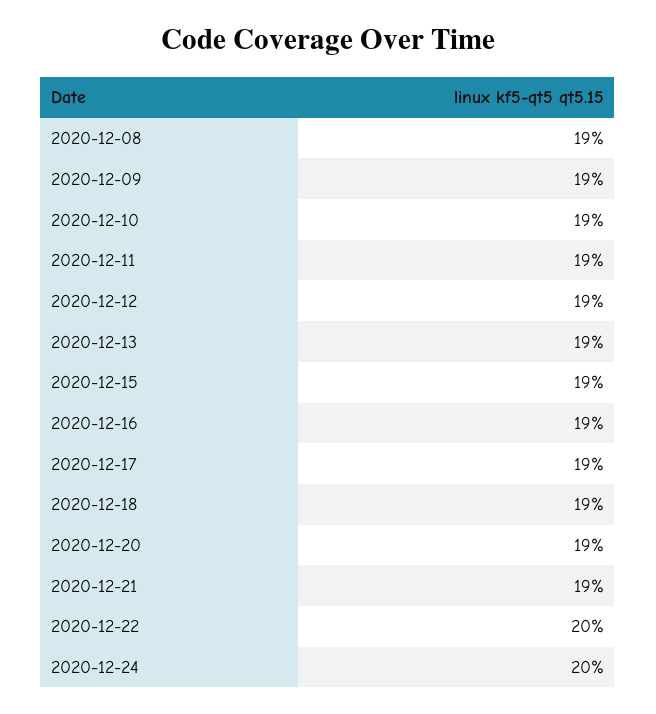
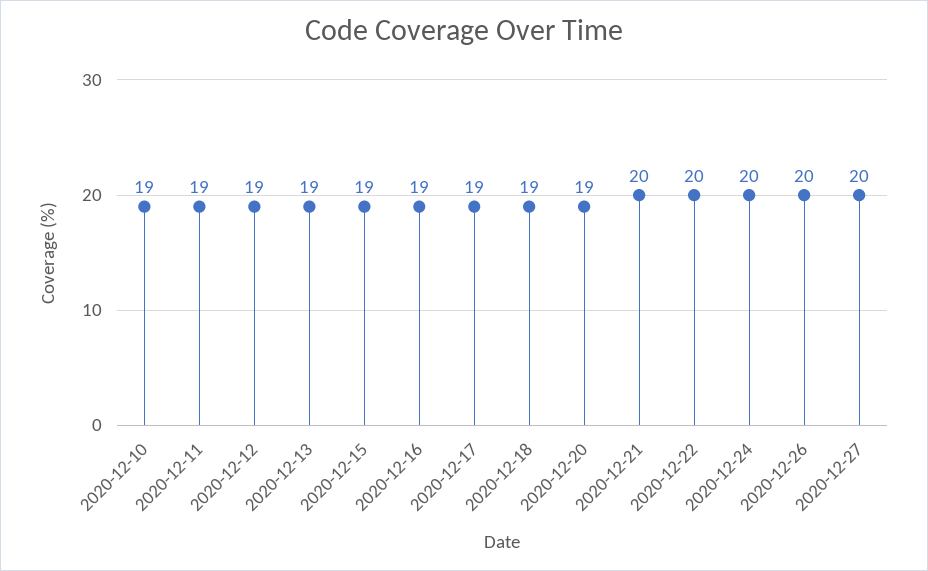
2020-12-08: 19 -> none
2020-12-09: 19 -> none
2020-12-21: 19 -> 20
2020-12-26: none -> 20
2020-12-27: none -> 20

